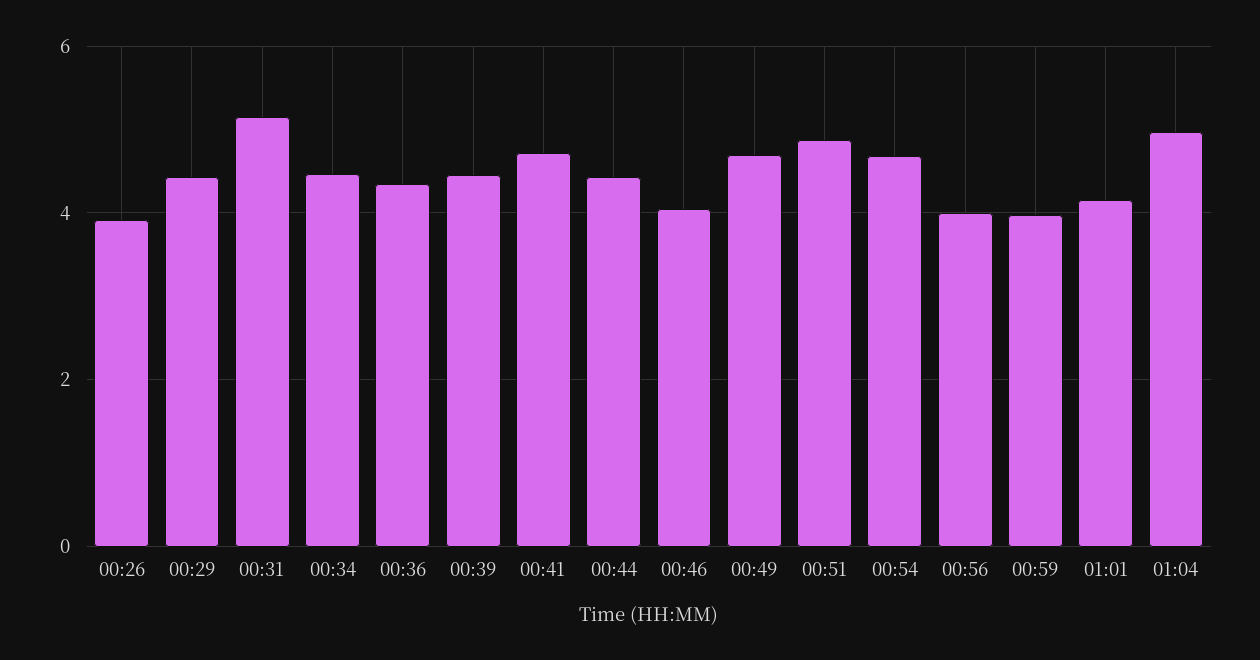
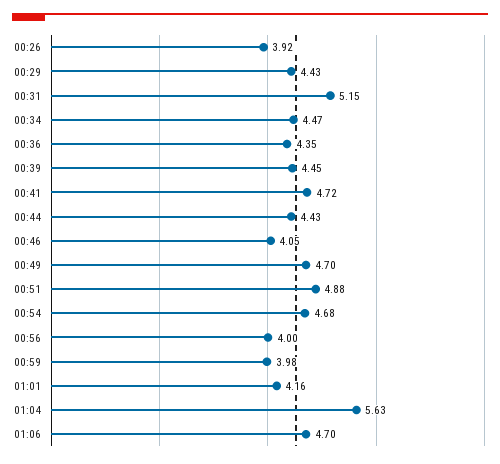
01:04: 5 -> 5.63
01:06: none -> 4.7

